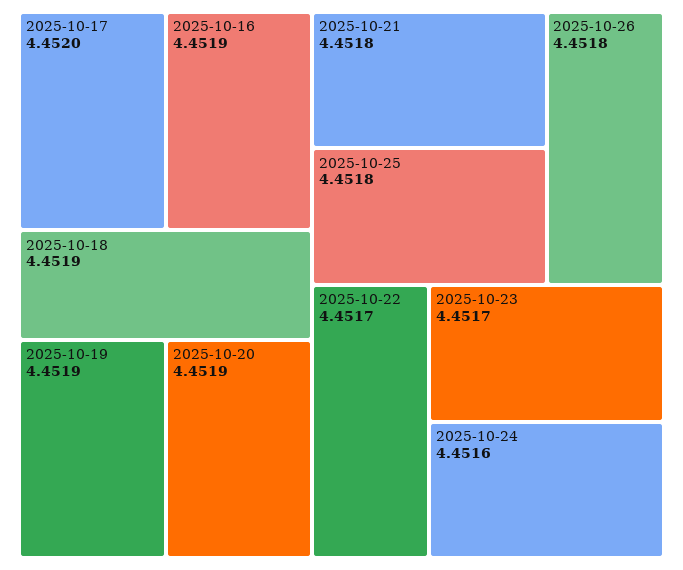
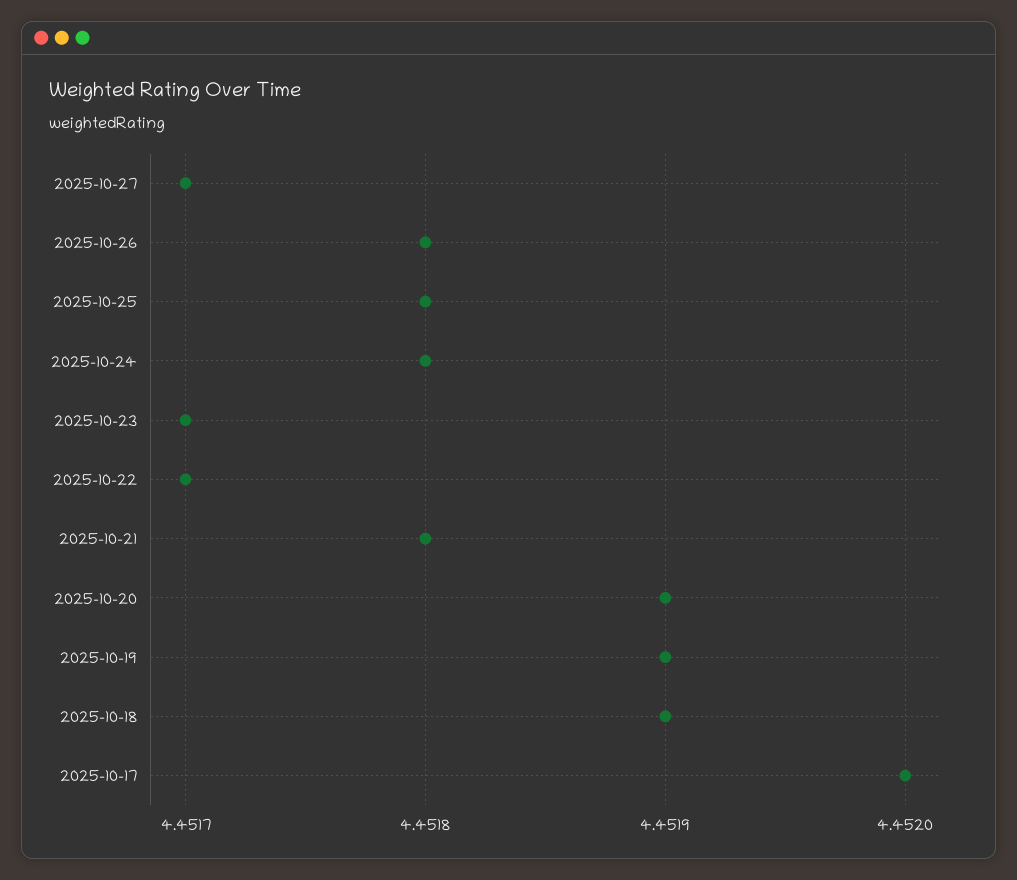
2025-10-16: 4.4519 -> none
2025-10-24: 4.4516 -> 4.4518
2025-10-27: none -> 4.4517

